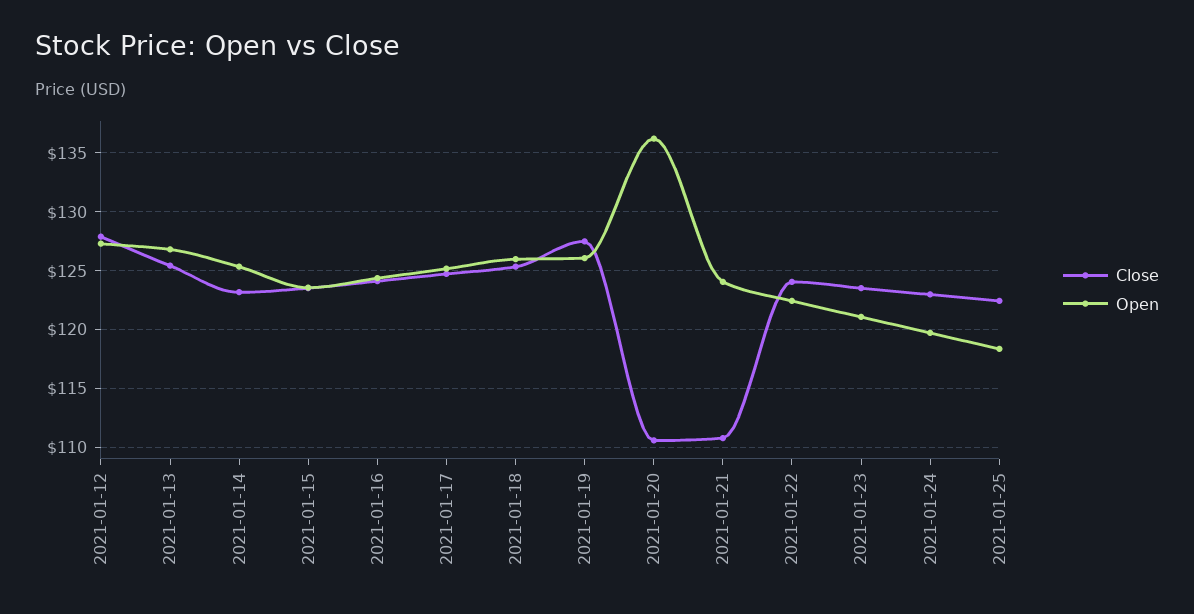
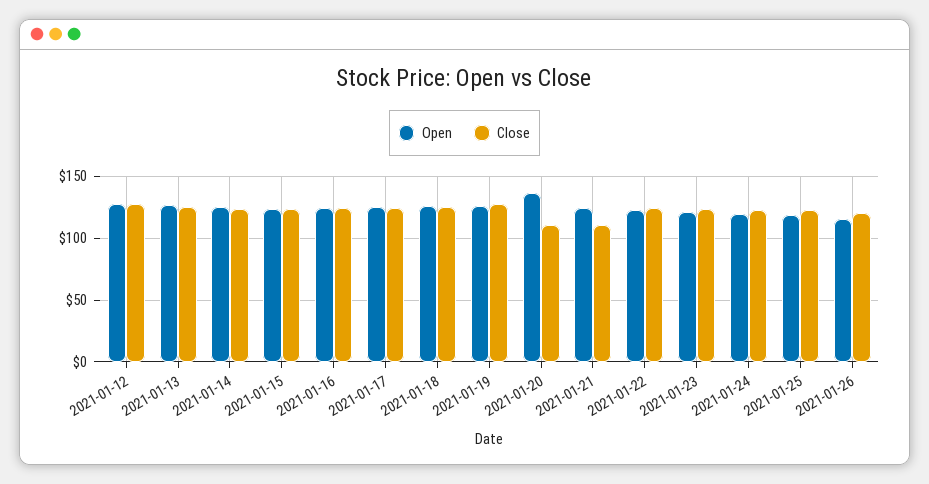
Open, 2021-01-26: none -> 115
Close, 2021-01-26: none -> 120

